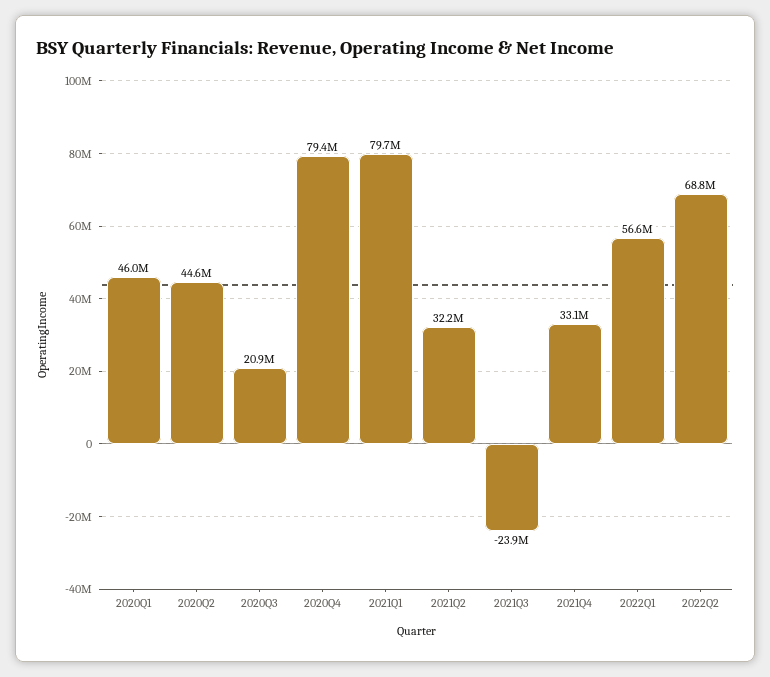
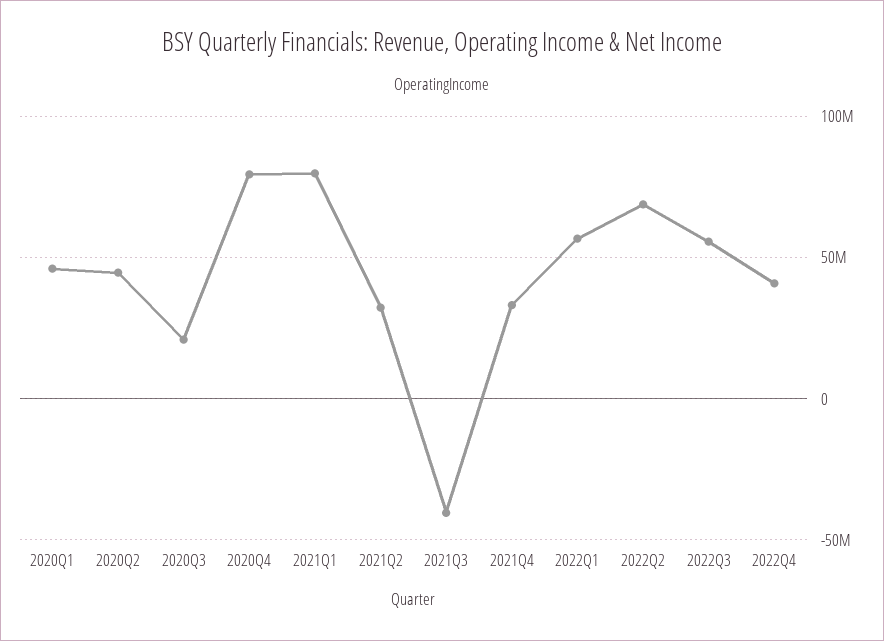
2021Q3: -23900000 -> -40000000
2022Q3: none -> 55000000
2022Q4: none -> 40000000

